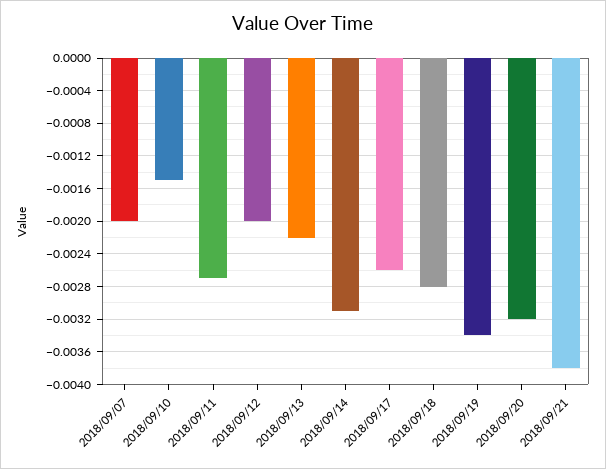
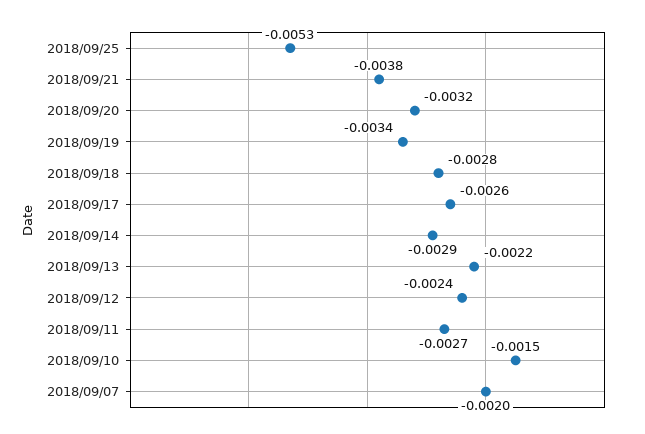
2018/09/12: -0.002 -> -0.0024
2018/09/14: -0.0031 -> -0.0029
2018/09/25: none -> -0.0053

